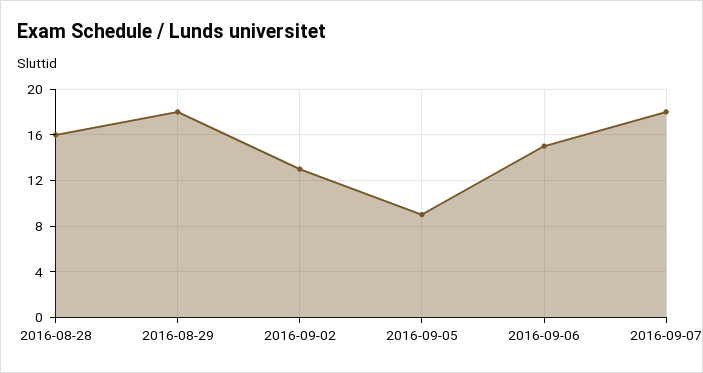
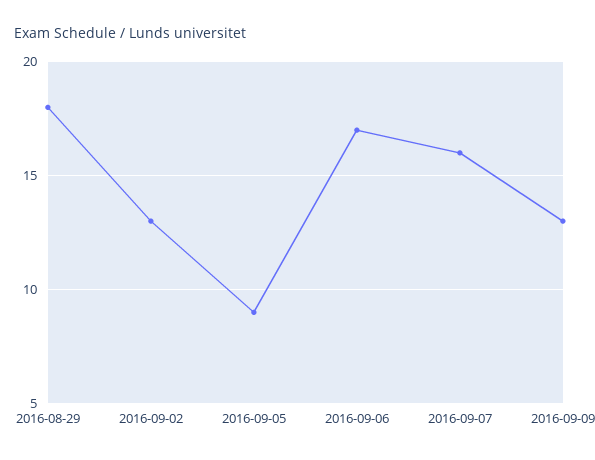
2016-08-28: 16 -> none
2016-09-06: 15 -> 17
2016-09-07: 18 -> 16
2016-09-09: none -> 13

